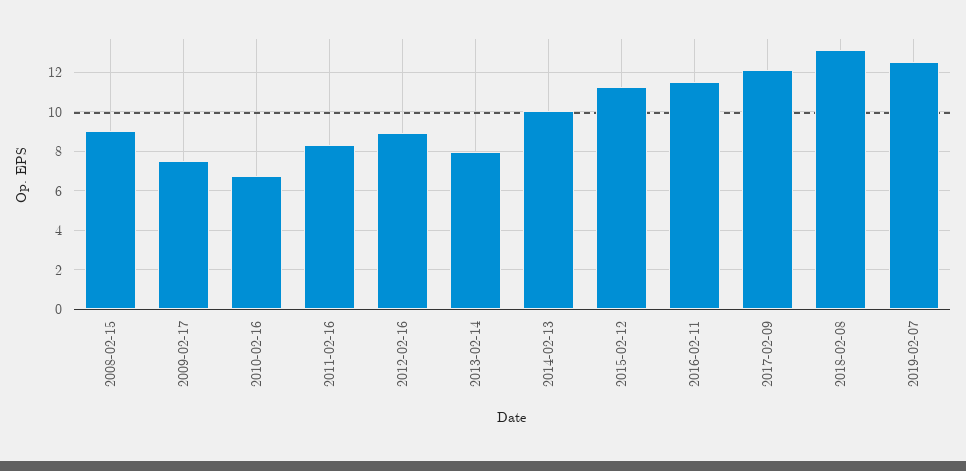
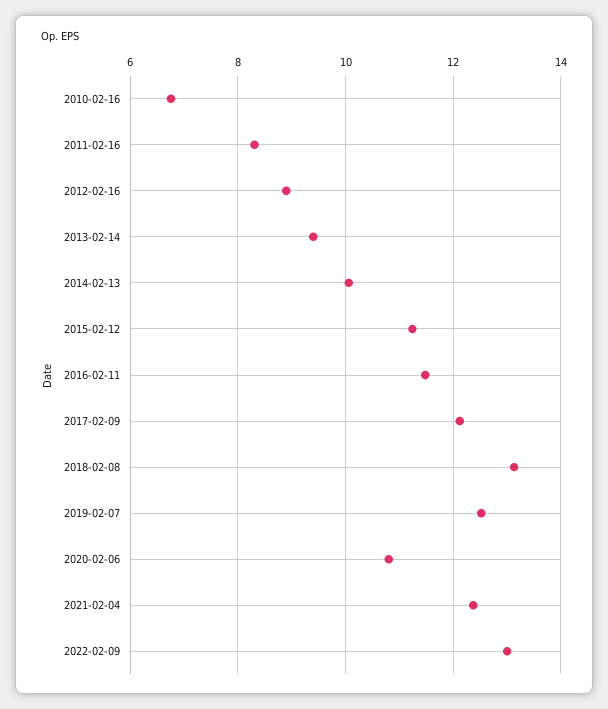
2008-02-15: 9 -> none
2009-02-17: 7.5 -> none
2013-02-14: 8 -> 9.4
2020-02-06: none -> 10.8
2021-02-04: none -> 12.4
2022-02-09: none -> 13

